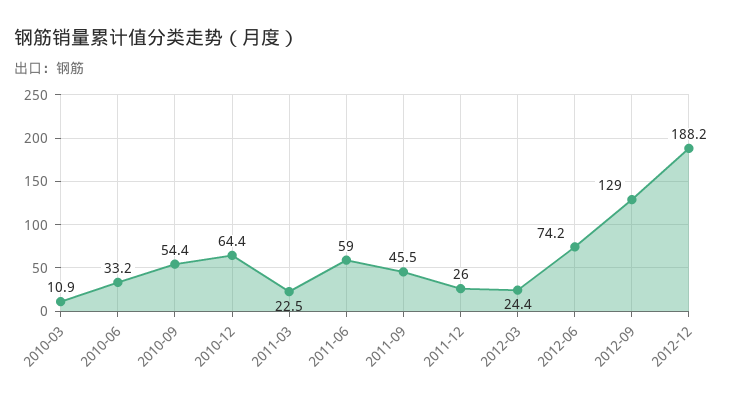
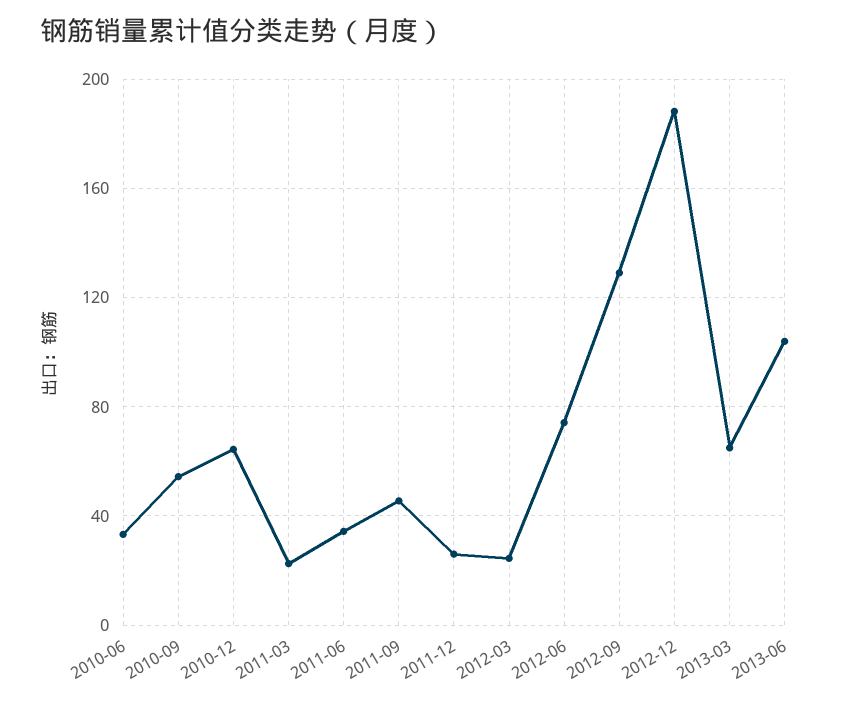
2010-03: 10.9 -> none
2011-06: 59 -> 35
2013-03: none -> 65
2013-06: none -> 105

